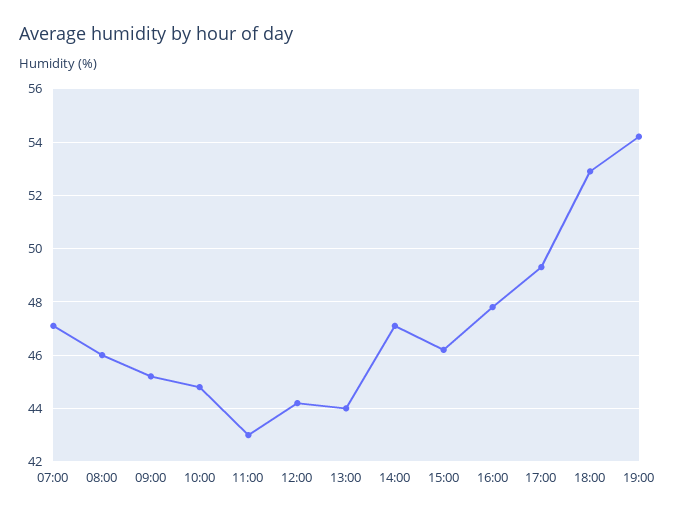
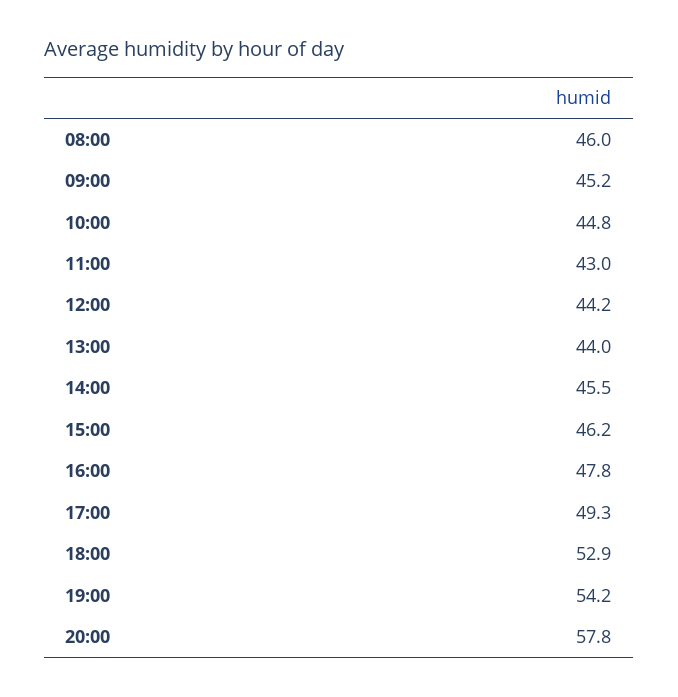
07:00: 47 -> none
14:00: 47 -> 45.5
20:00: none -> 57.8

